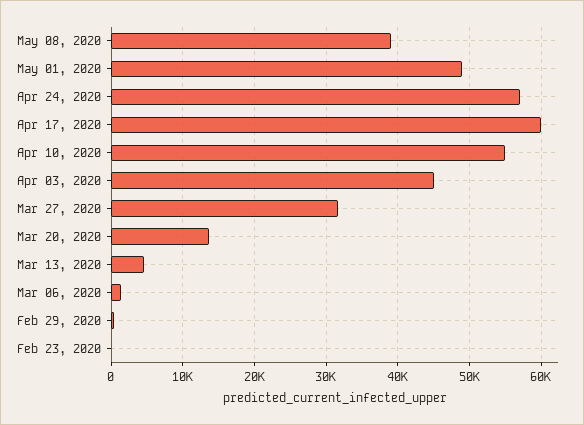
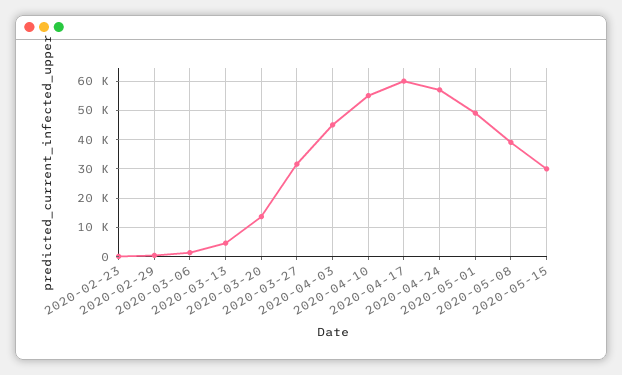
2020-05-15: none -> 30000

